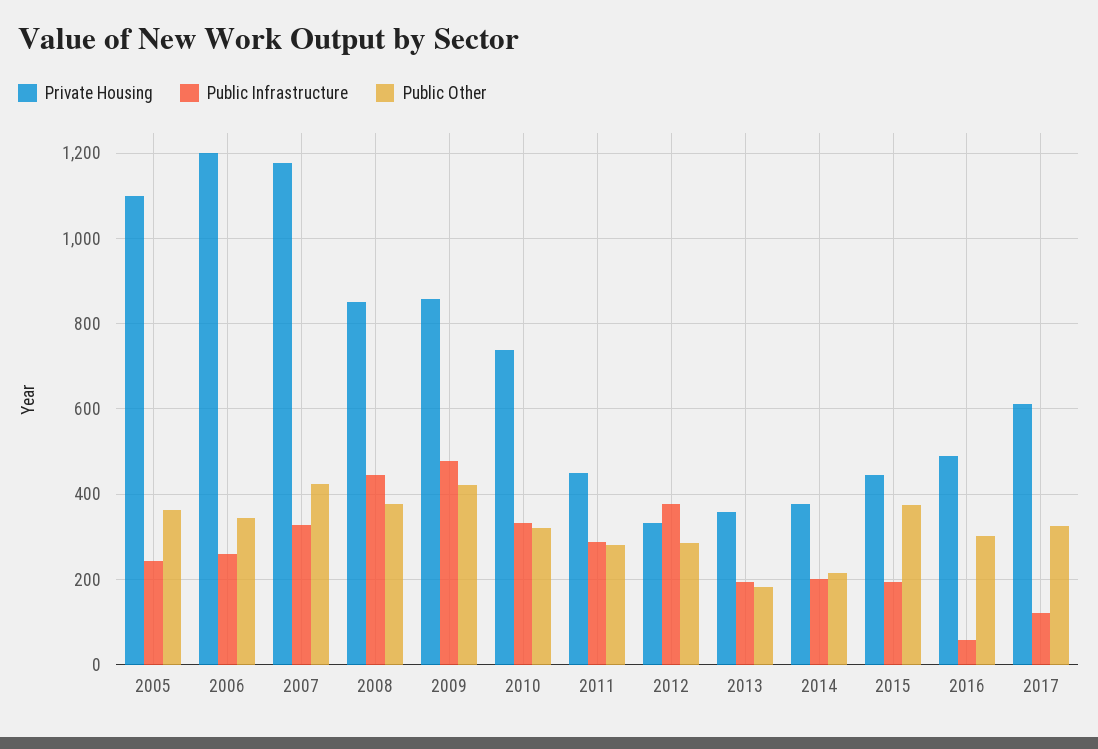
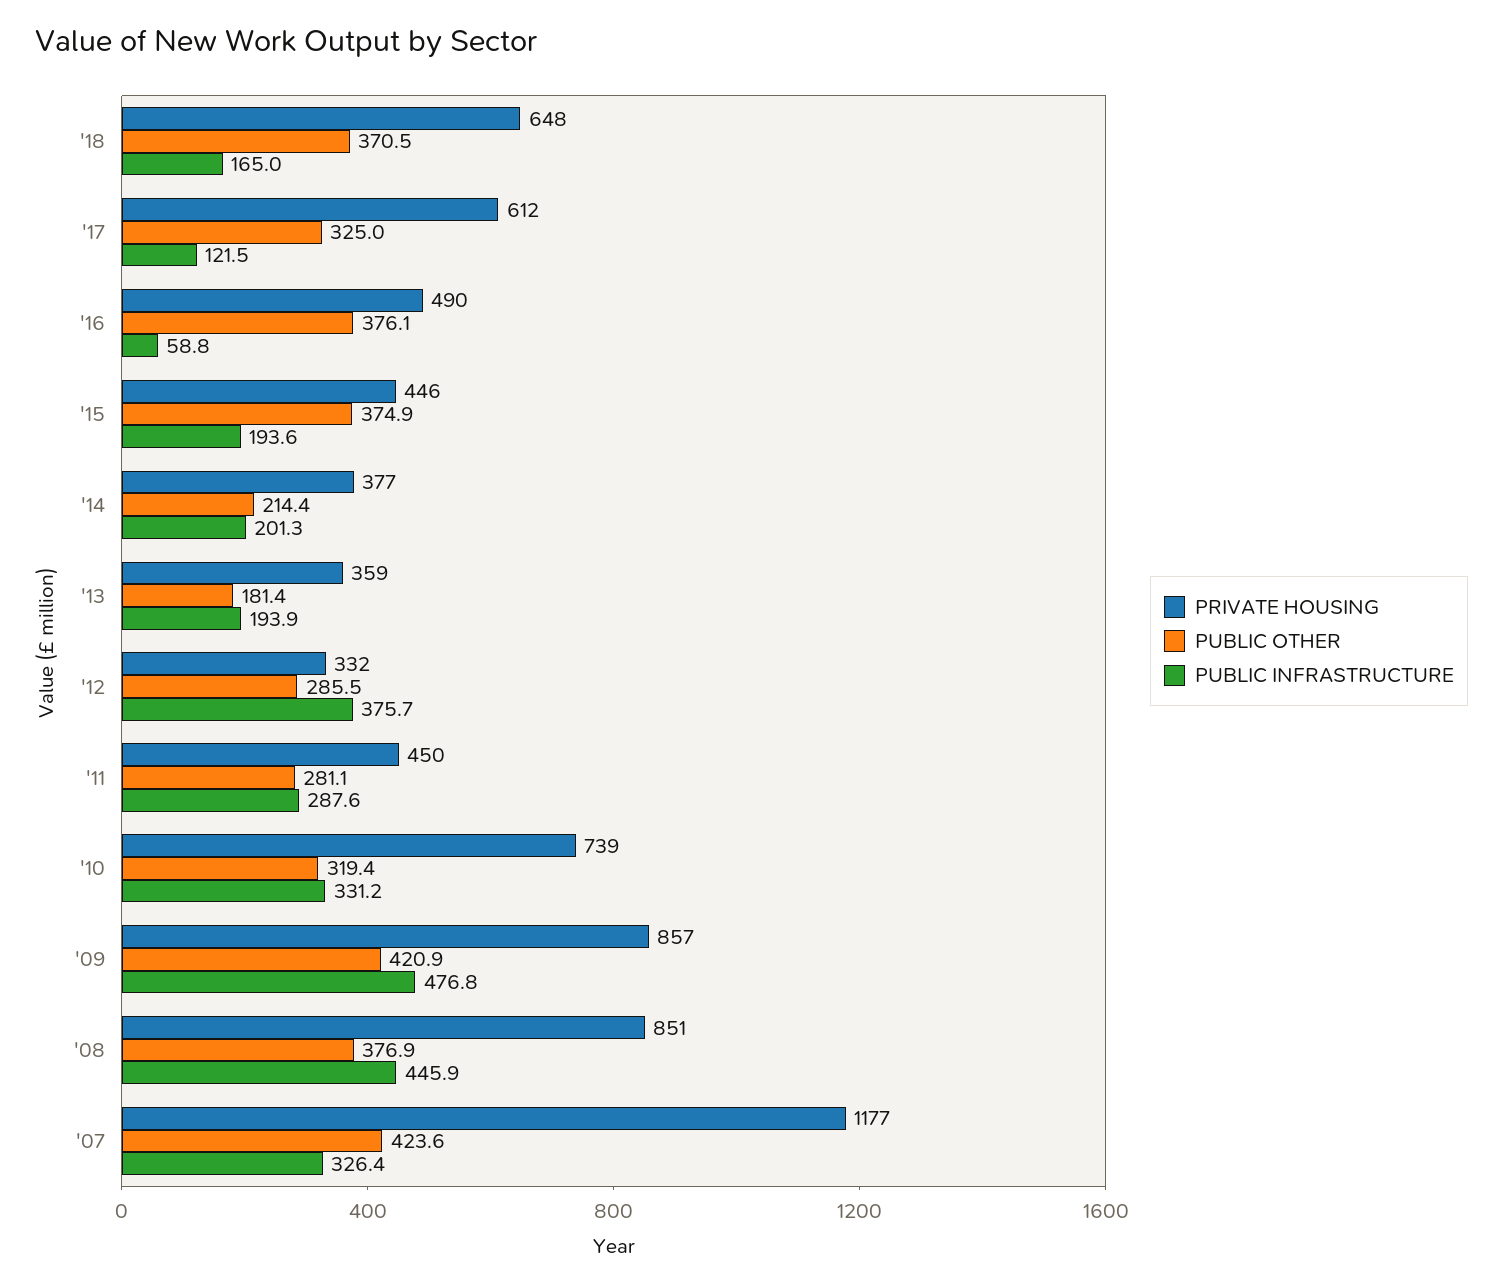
Private Housing, 2005: 1100 -> none
Public Infrastructure, 2005: 240 -> none
Public Other, 2005: 360 -> none
Private Housing, 2006: 1200 -> none
Public Infrastructure, 2006: 260 -> none
Public Other, 2006: 340 -> none
Public Other, 2016: 300 -> 376.1
Private Housing, '18: none -> 648
Public Other, '18: none -> 370.5
Public Infrastructure, '18: none -> 165

